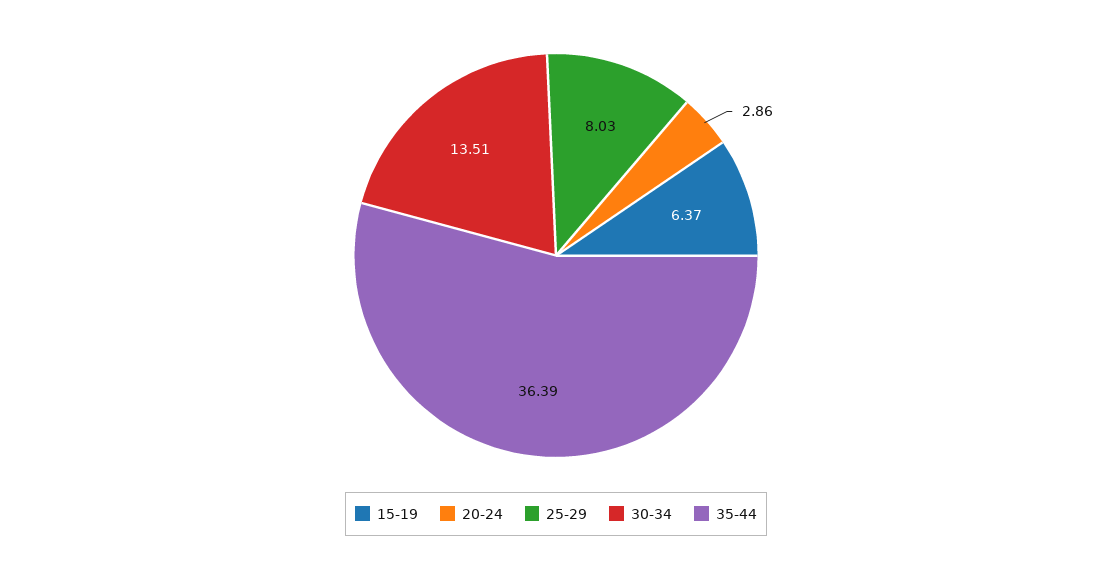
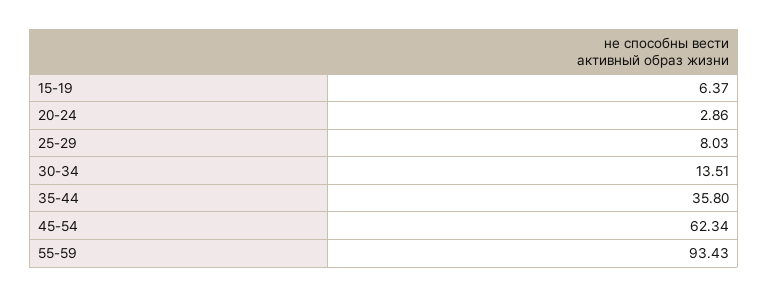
35-44: 36.39 -> 35.8
45-54: none -> 62.34
55-59: none -> 93.43

